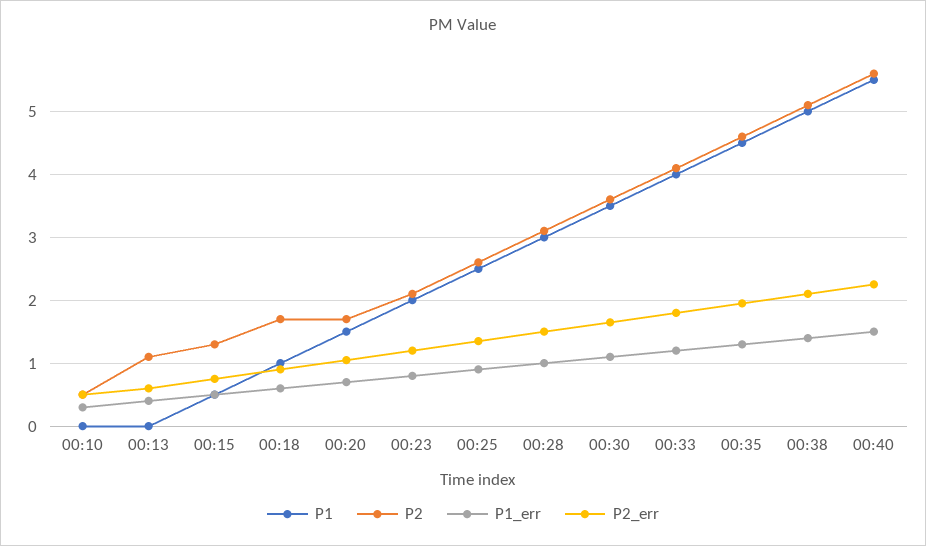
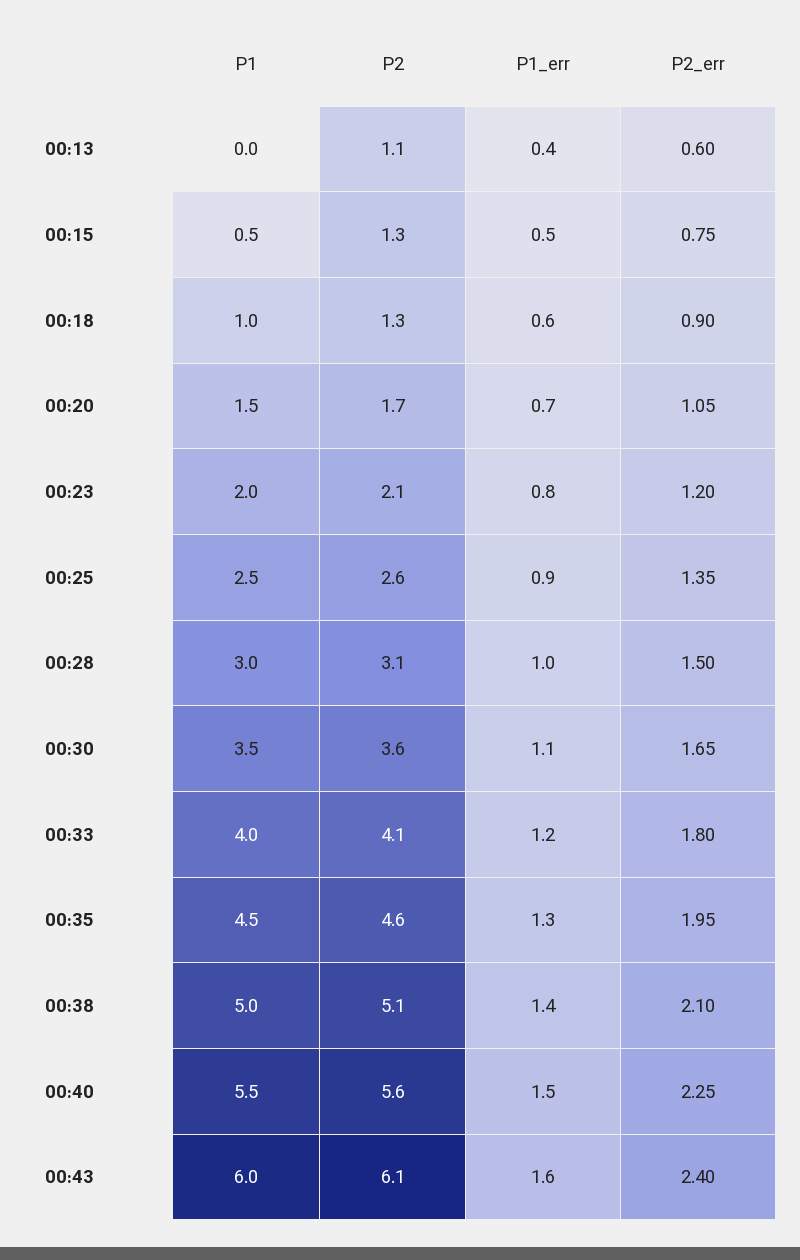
P1, 00:10: 0 -> none
P2, 00:10: 0.5 -> none
P1_err, 00:10: 0.3 -> none
P2_err, 00:10: 0.5 -> none
P2, 00:18: 1.7 -> 1.3
P1, 00:43: none -> 6
P2, 00:43: none -> 6.1
P1_err, 00:43: none -> 1.6
P2_err, 00:43: none -> 2.4

